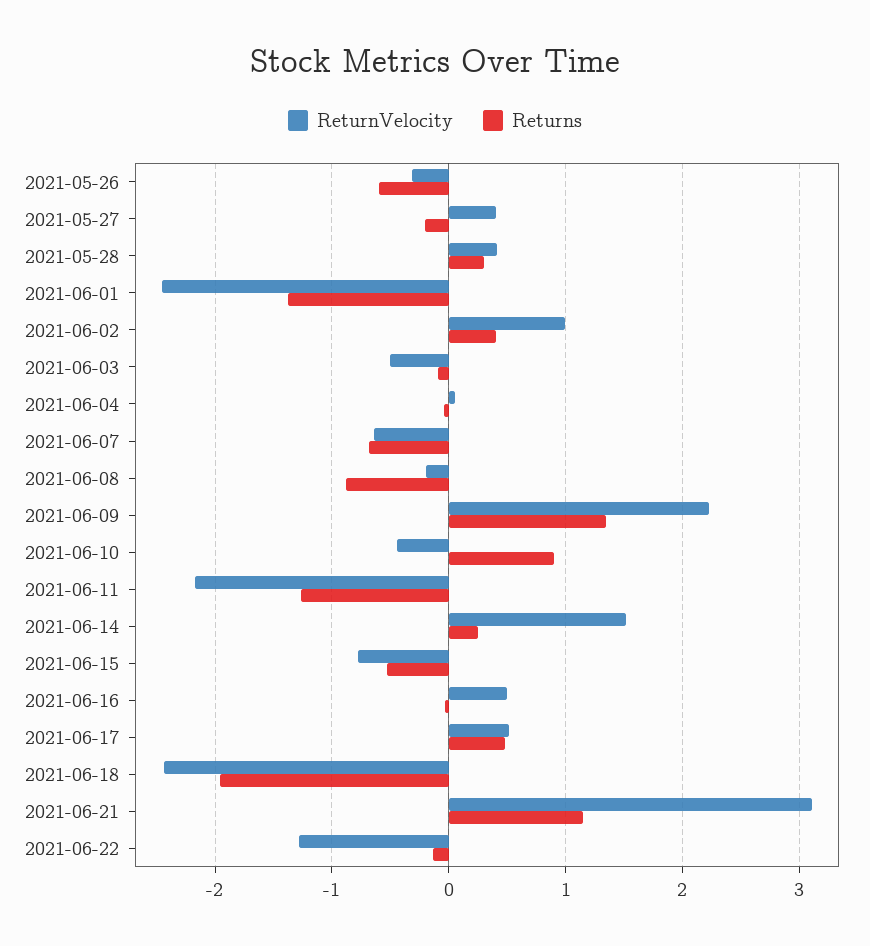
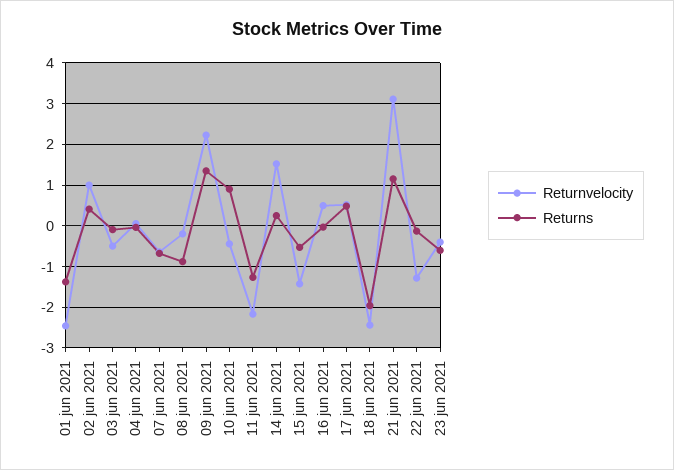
ReturnVelocity, 2021-05-26: -0.3 -> none
Returns, 2021-05-26: -0.6 -> none
ReturnVelocity, 2021-05-27: 0.4 -> none
Returns, 2021-05-27: -0.2 -> none
ReturnVelocity, 2021-05-28: 0.4 -> none
Returns, 2021-05-28: 0.3 -> none
ReturnVelocity, 2021-06-15: -0.8 -> -1.4
ReturnVelocity, 23 jun 2021: none -> -0.4
Returns, 23 jun 2021: none -> -0.6

